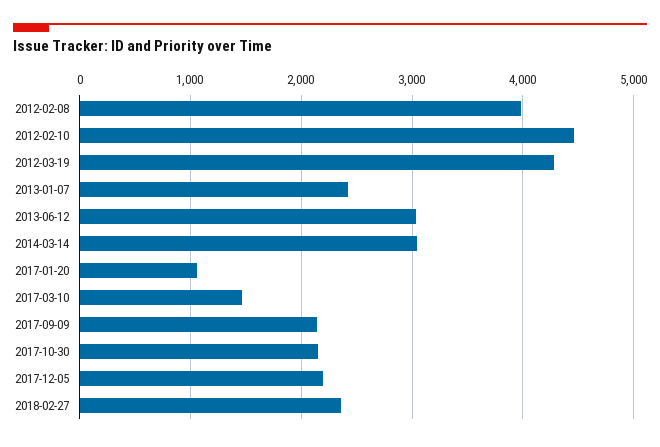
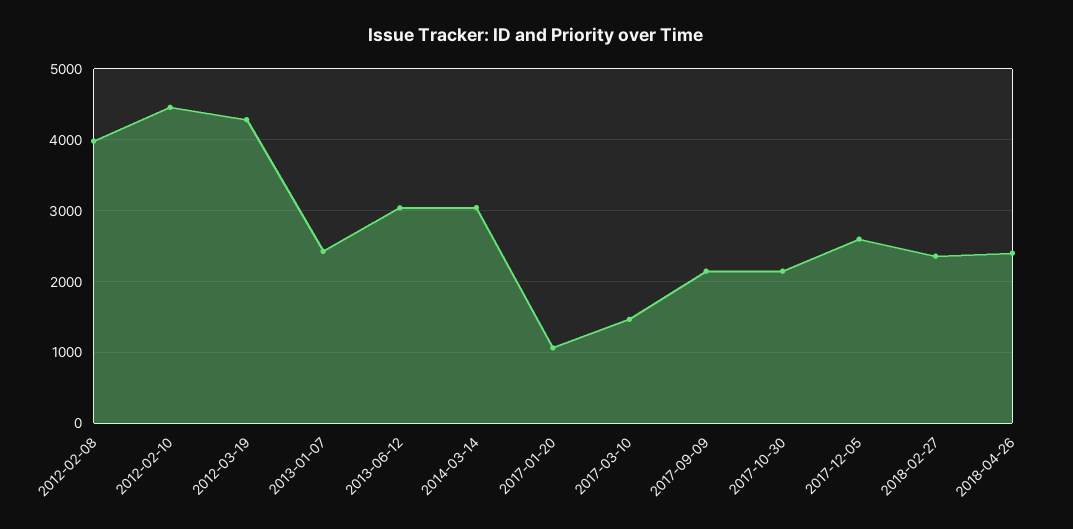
2017-12-05: 2200 -> 2600
2018-04-26: none -> 2400

